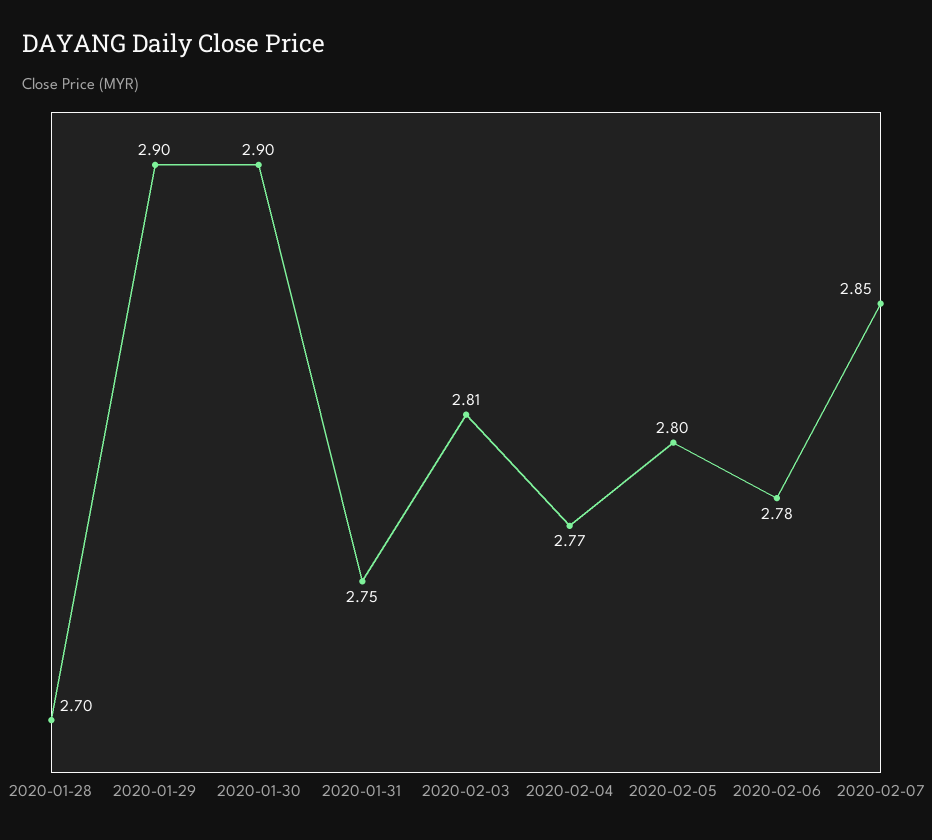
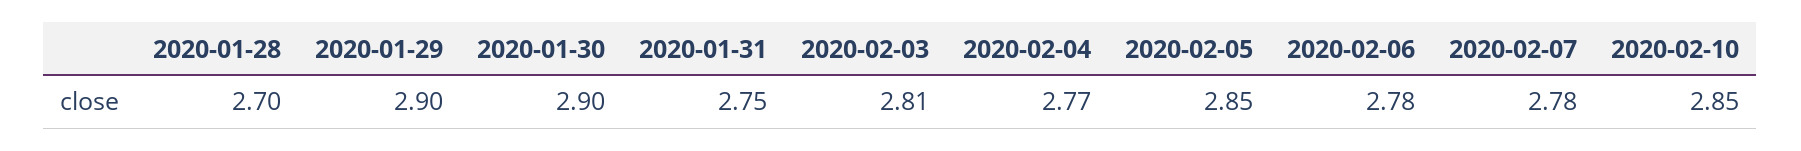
2020-02-05: 2.8 -> 2.85
2020-02-07: 2.85 -> 2.78
2020-02-10: none -> 2.85

